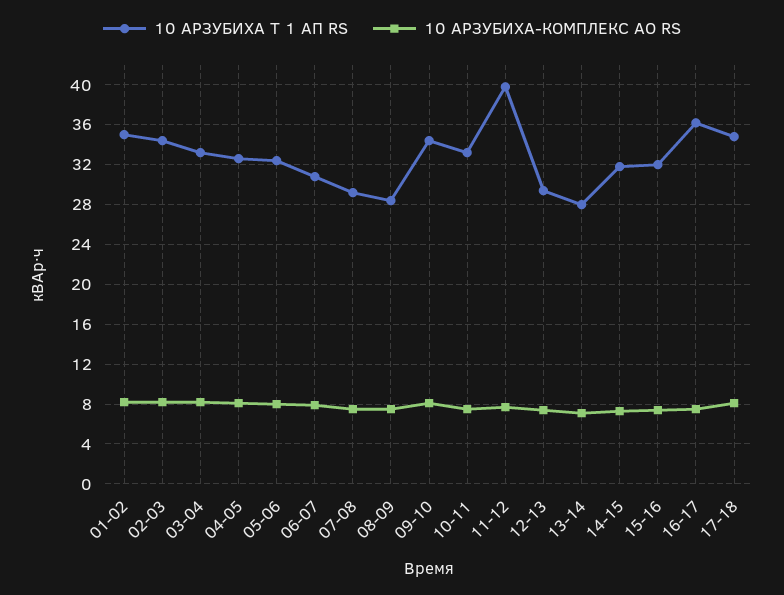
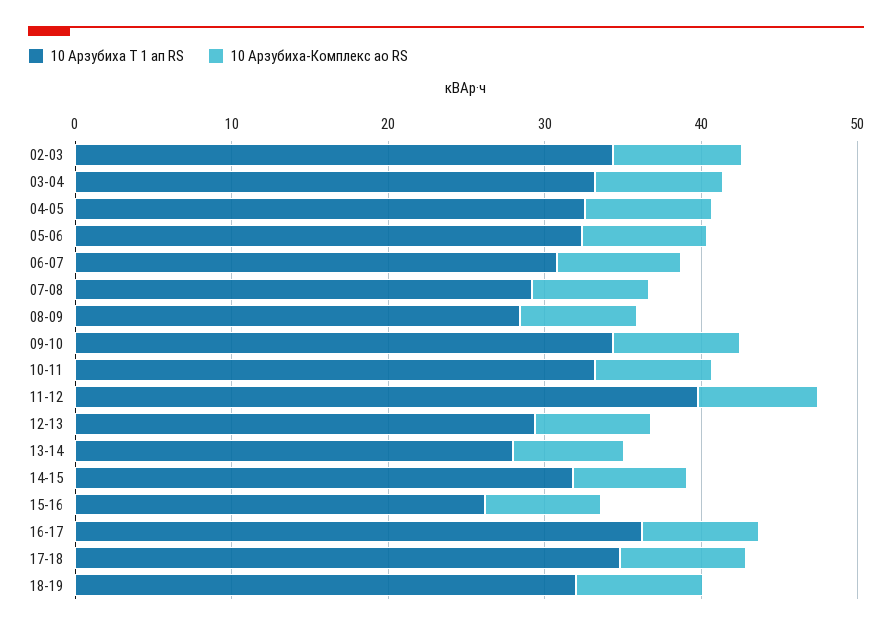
10 АРЗУБИХА Т 1 АП RS, 01-02: 35 -> none
10 АРЗУБИХА-КОМПЛЕКС АО RS, 01-02: 8 -> none
10 АРЗУБИХА Т 1 АП RS, 15-16: 32 -> 26
10 АРЗУБИХА Т 1 АП RS, 18-19: none -> 32
10 АРЗУБИХА-КОМПЛЕКС АО RS, 18-19: none -> 8

